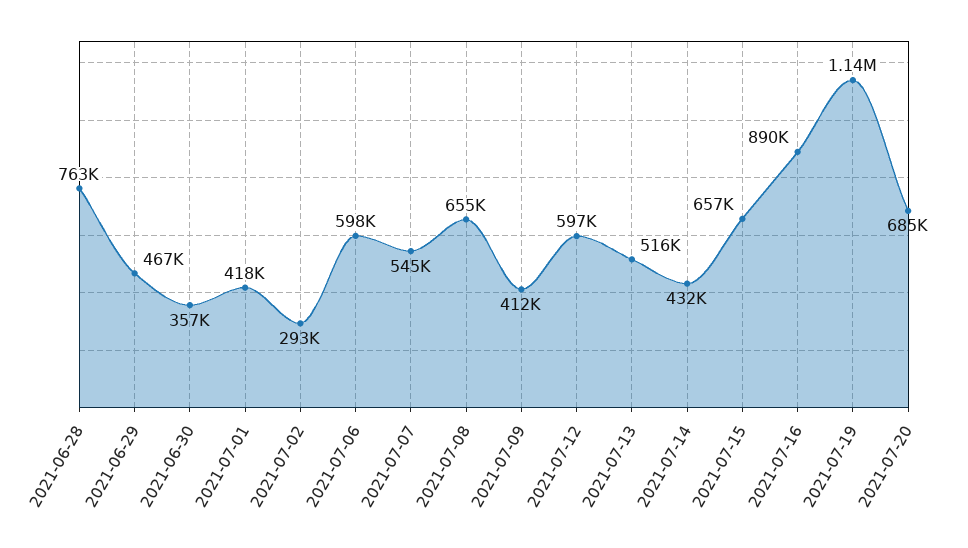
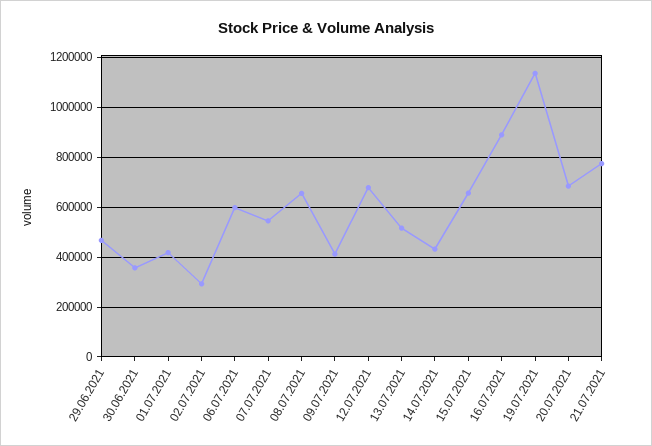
2021-06-28: 763000 -> none
2021-07-12: 597000 -> 675000
21.07.2021: none -> 775000

